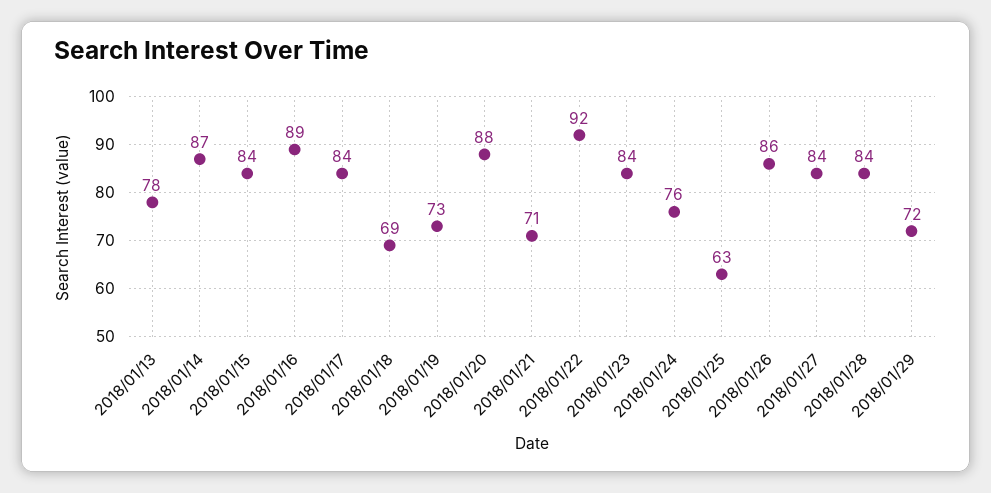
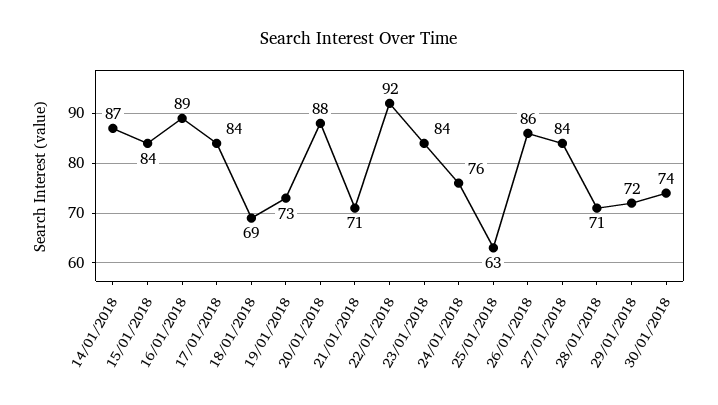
2018/01/13: 78 -> none
2018/01/28: 84 -> 71
30/01/2018: none -> 74

